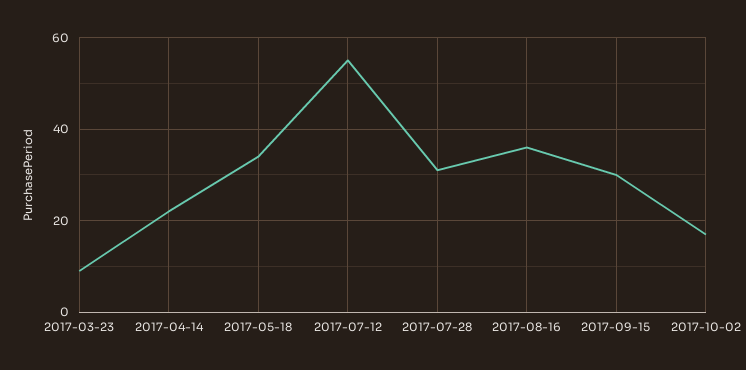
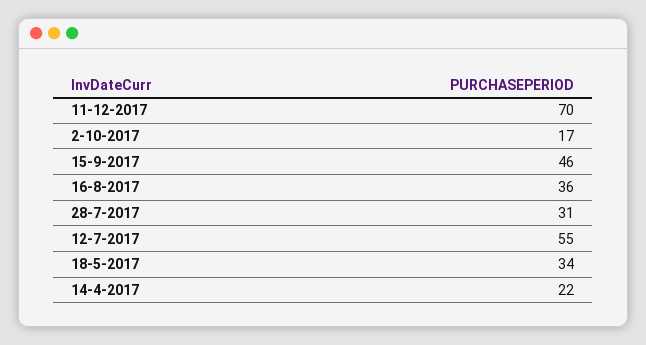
2017-03-23: 10 -> none
2017-09-15: 30 -> 46
11-12-2017: none -> 70

